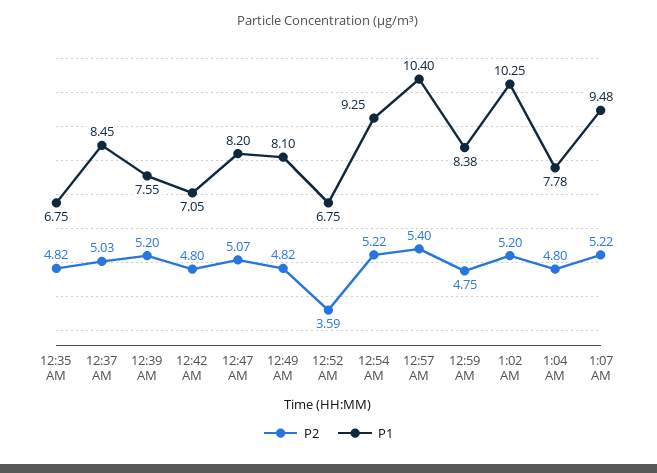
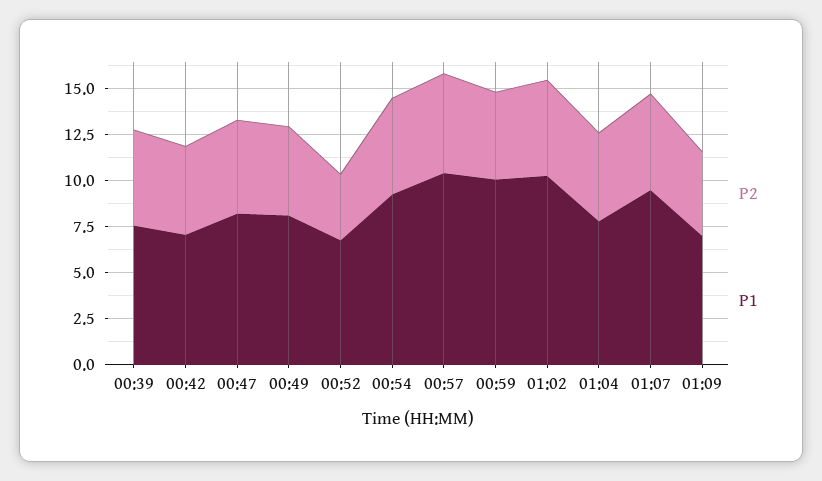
P2, 12:35 AM: 4.82 -> none
P1, 12:35 AM: 6.75 -> none
P2, 12:37 AM: 5.03 -> none
P1, 12:37 AM: 8.45 -> none
P1, 12:59 AM: 8.38 -> 10
P2, 01:09: none -> 4.5
P1, 01:09: none -> 7

